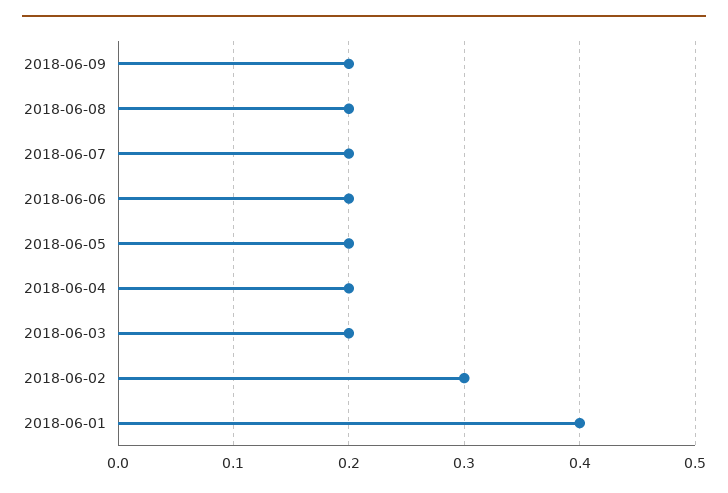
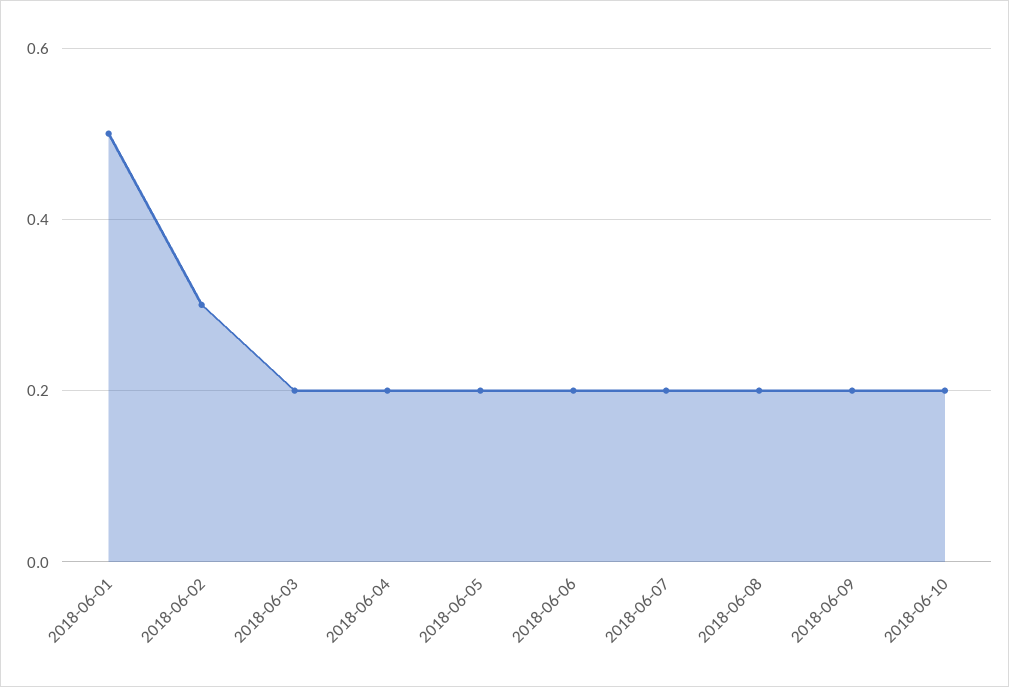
2018-06-01: 0.4 -> 0.5
2018-06-10: none -> 0.2

